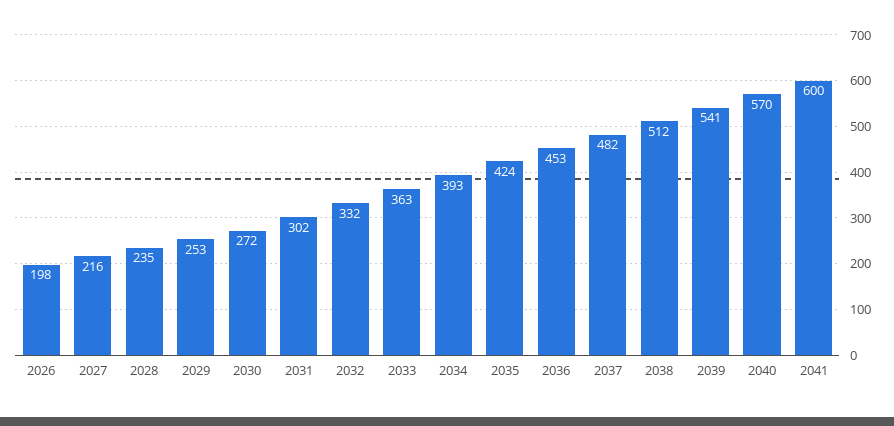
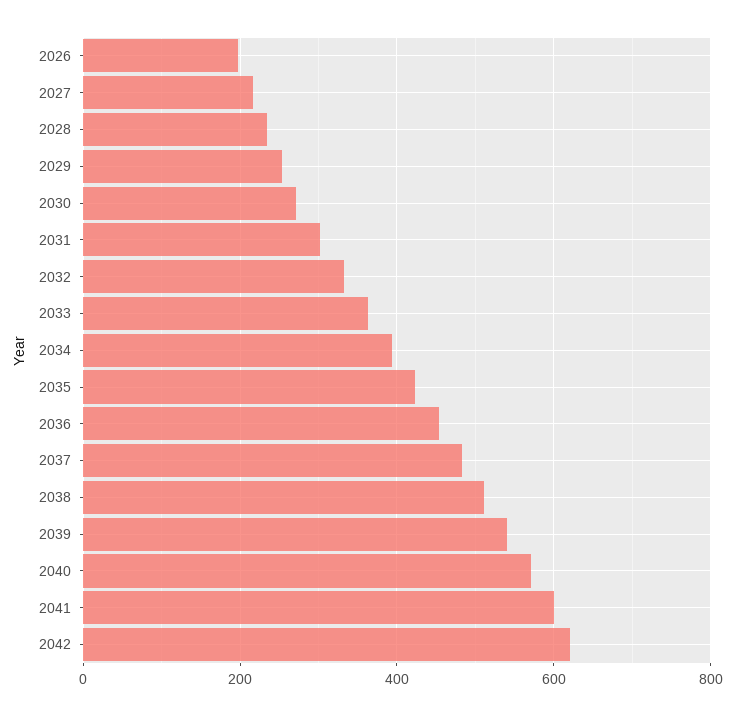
2042: none -> 620

